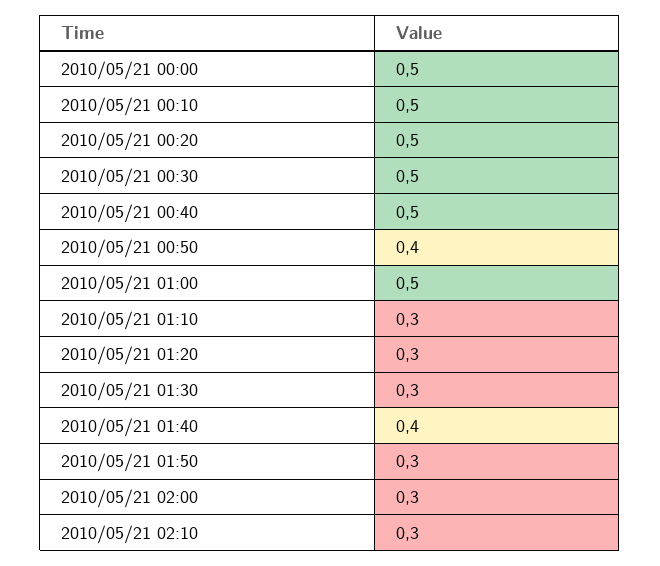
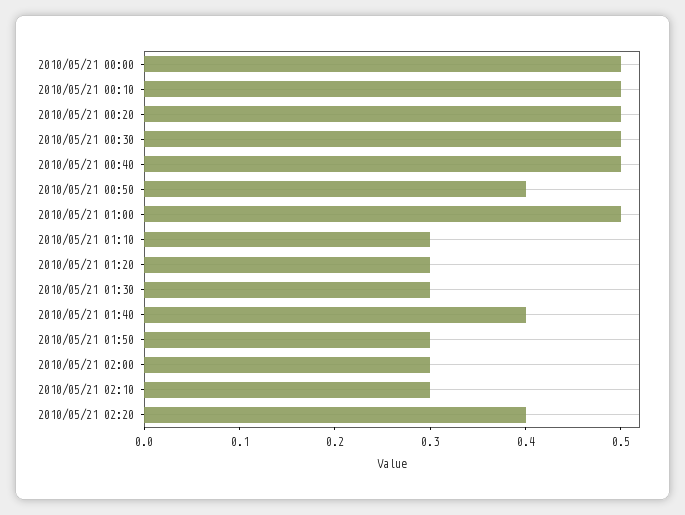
2010/05/21 02:20: none -> 0.4

